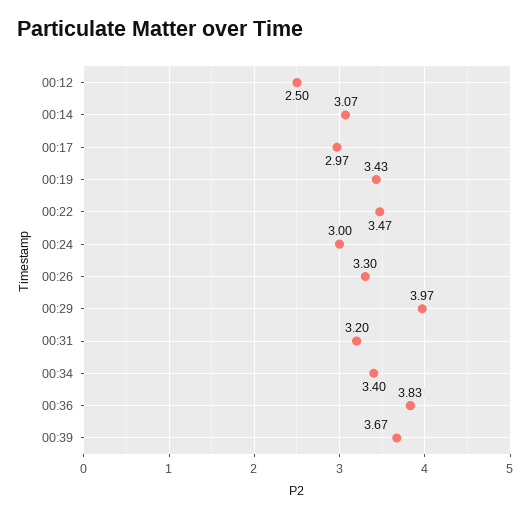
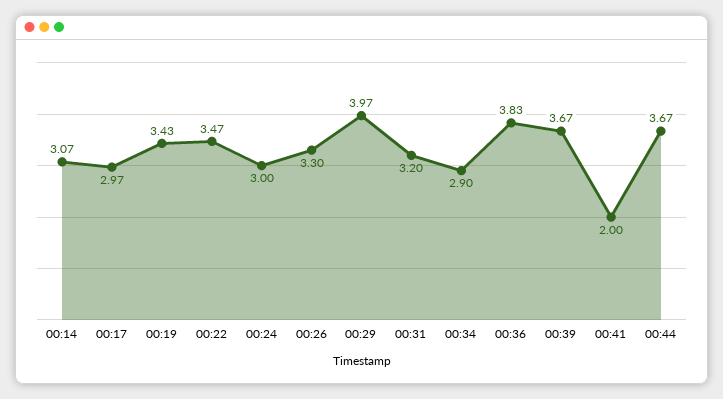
00:12: 2.5 -> none
00:34: 3.4 -> 2.9
00:41: none -> 2
00:44: none -> 3.67

